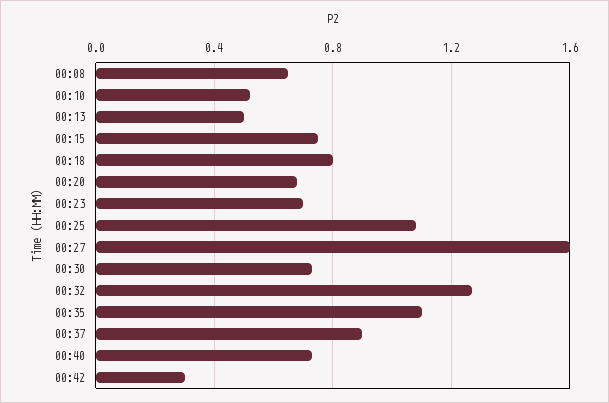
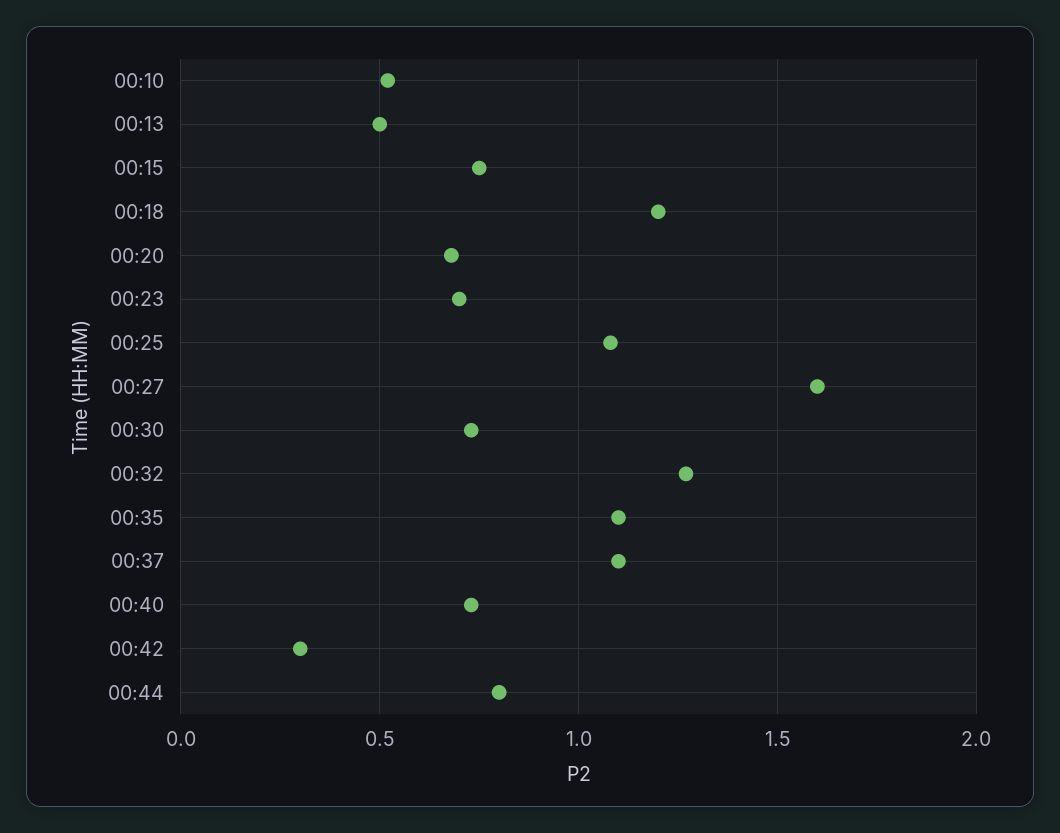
00:08: 0.65 -> none
00:18: 0.8 -> 1.2
00:37: 0.9 -> 1.1
00:44: none -> 0.8

